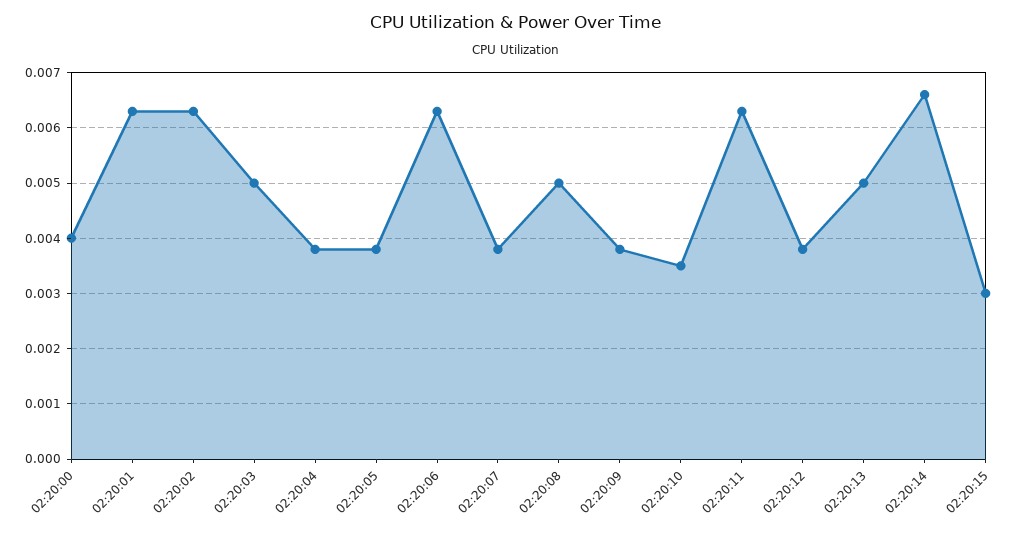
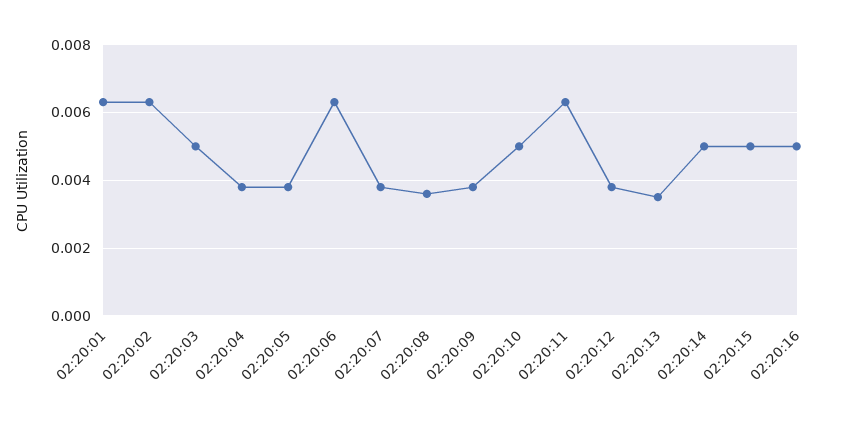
02:20:00: 0.004 -> none
02:20:08: 0.005 -> 0.0035
02:20:10: 0.0035 -> 0.005
02:20:13: 0.005 -> 0.0035
02:20:14: 0.0065 -> 0.005
02:20:15: 0.003 -> 0.005
02:20:16: none -> 0.005

